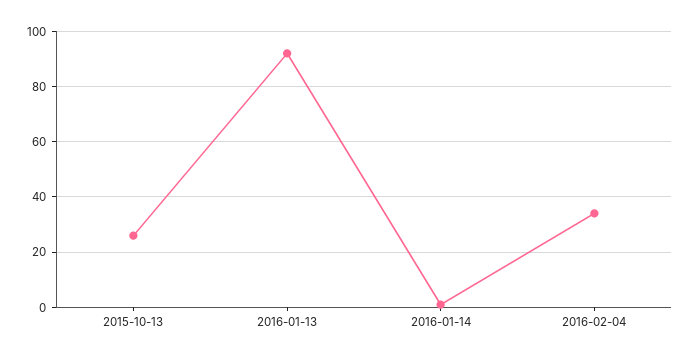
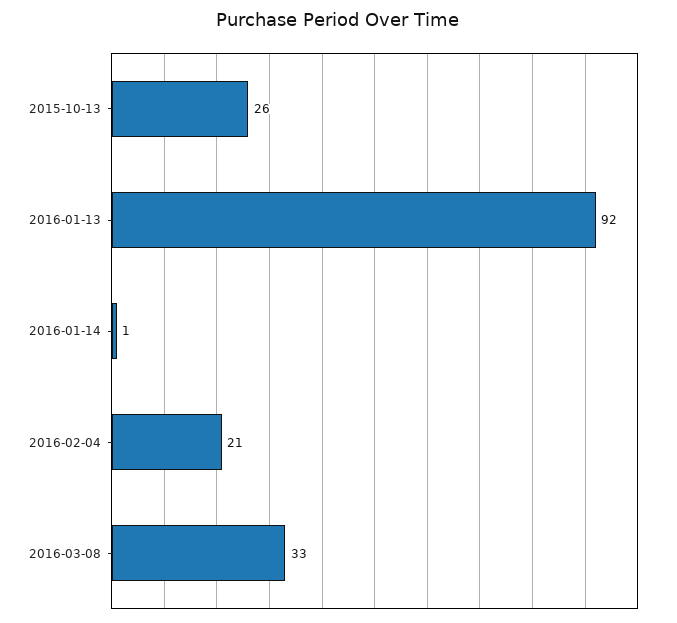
2016-02-04: 35 -> 21
2016-03-08: none -> 33

